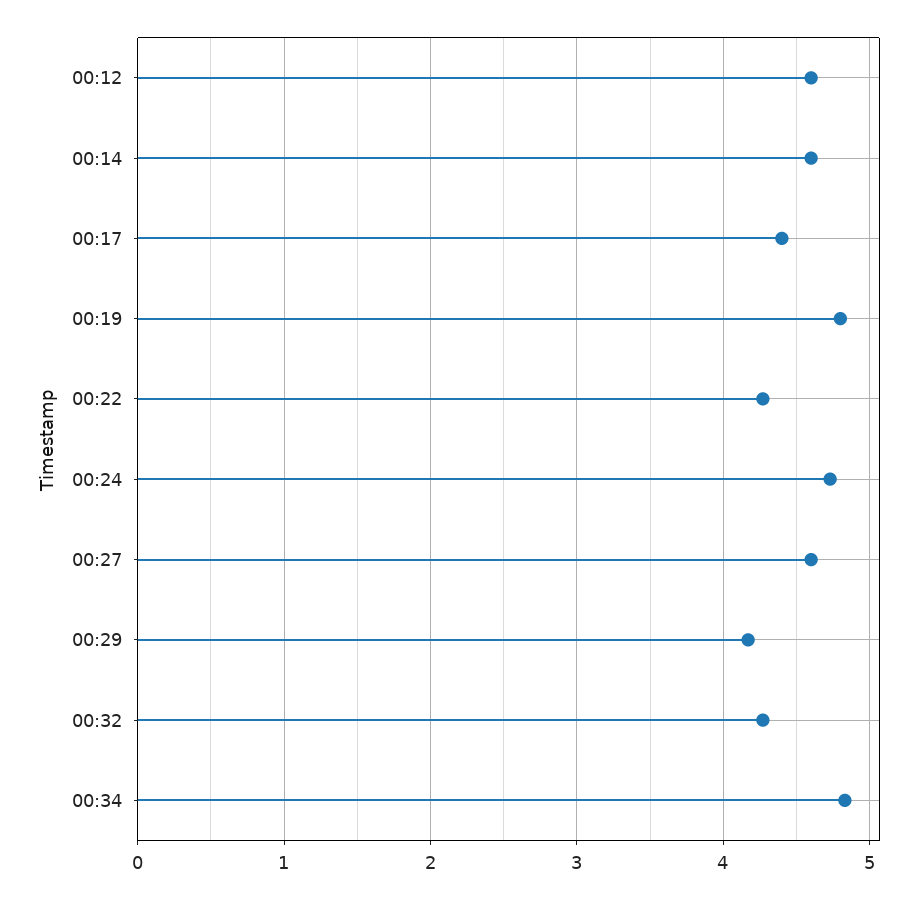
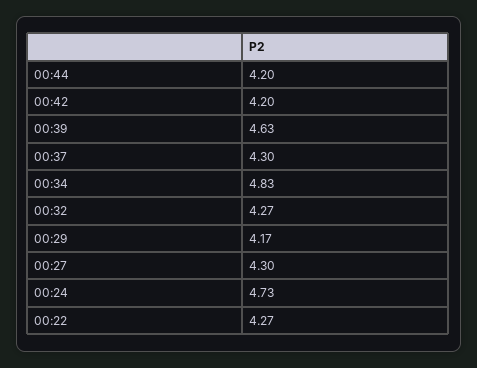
00:12: 4.6 -> none
00:14: 4.6 -> none
00:17: 4.4 -> none
00:19: 4.8 -> none
00:27: 4.6 -> 4.3
00:44: none -> 4.2
00:42: none -> 4.2
00:39: none -> 4.63
00:37: none -> 4.3

